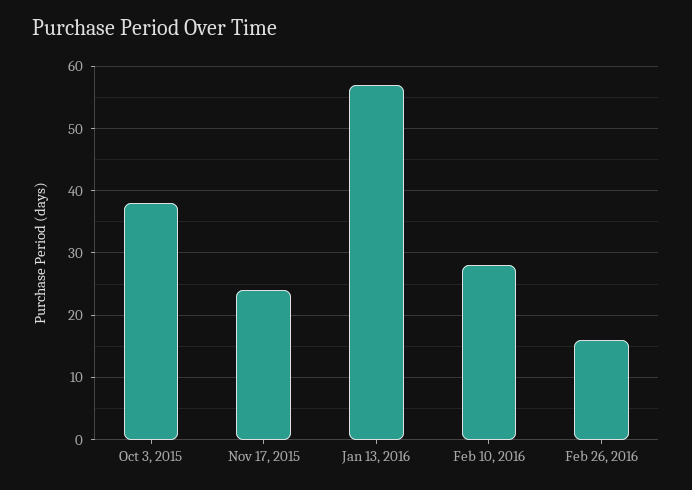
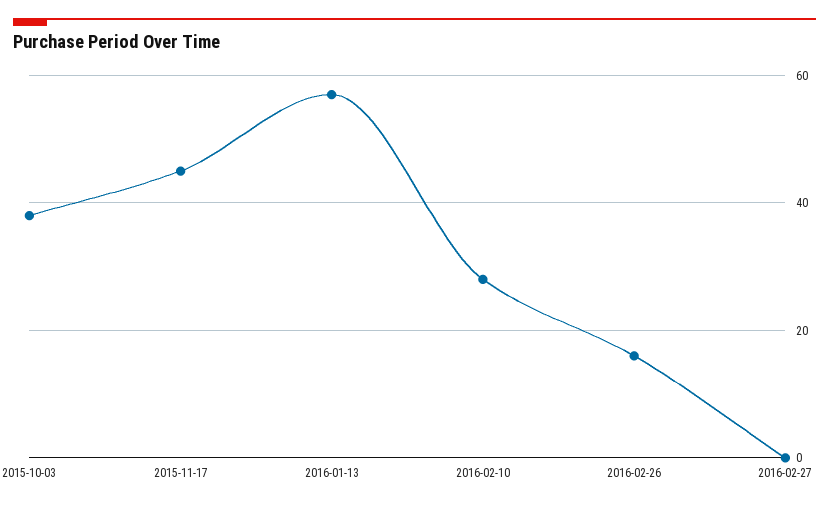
Nov 17, 2015: 24 -> 45
2016-02-27: none -> 0

